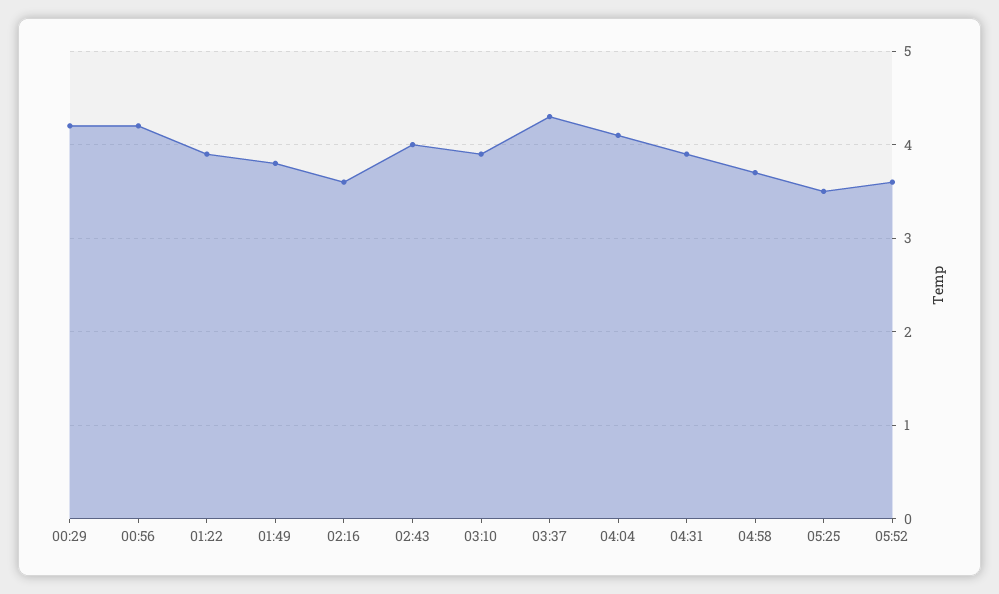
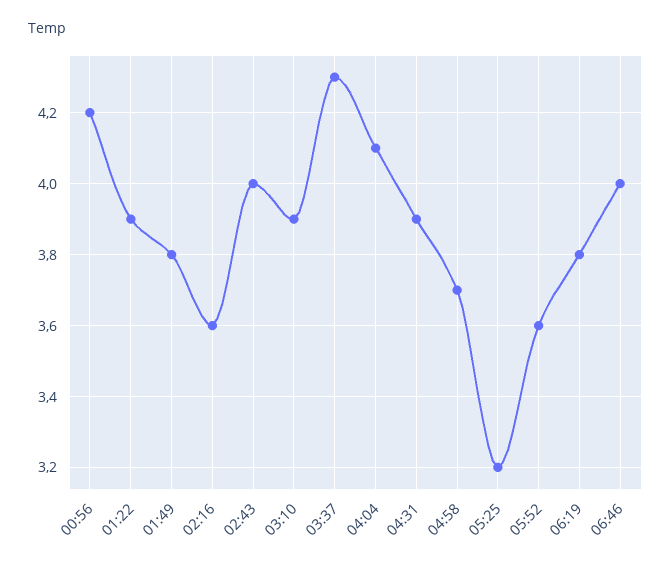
00:29: 4.2 -> none
05:25: 3.5 -> 3.2
06:19: none -> 3.8
06:46: none -> 4

